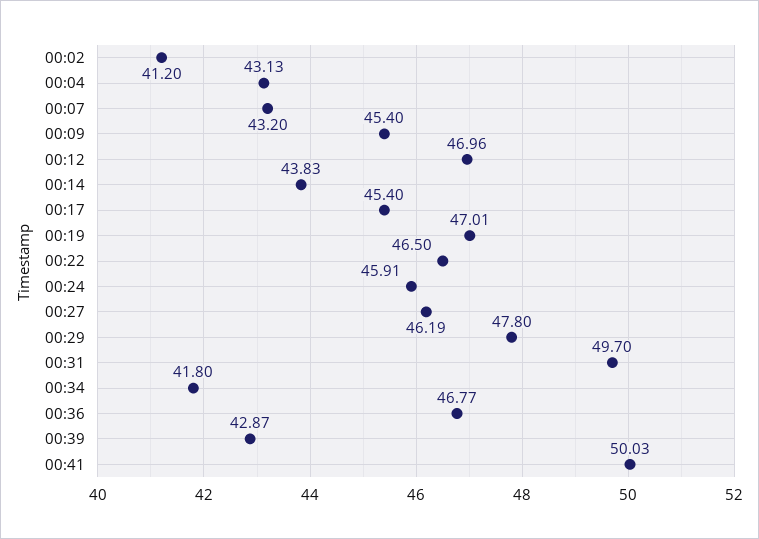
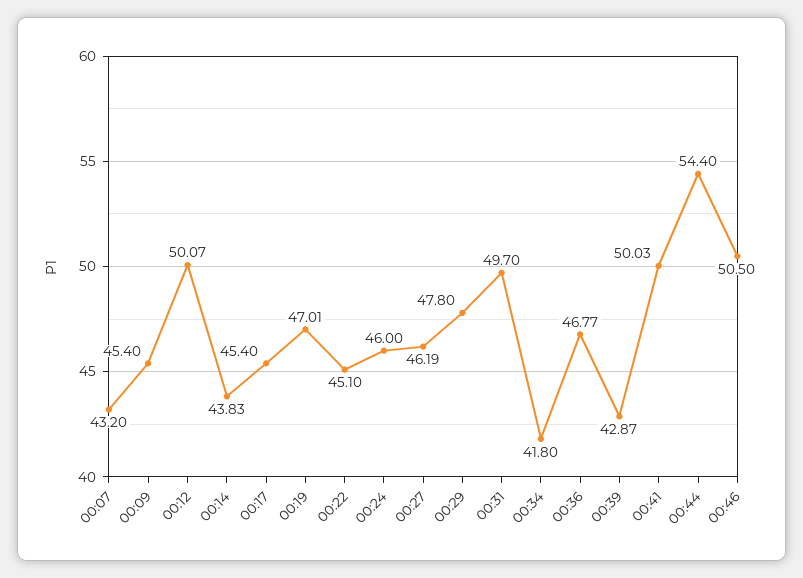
00:02: 41.2 -> none
00:04: 43.13 -> none
00:12: 46.96 -> 50.07
00:22: 46.5 -> 45.1
00:24: 45.91 -> 46
00:44: none -> 54.4
00:46: none -> 50.5

